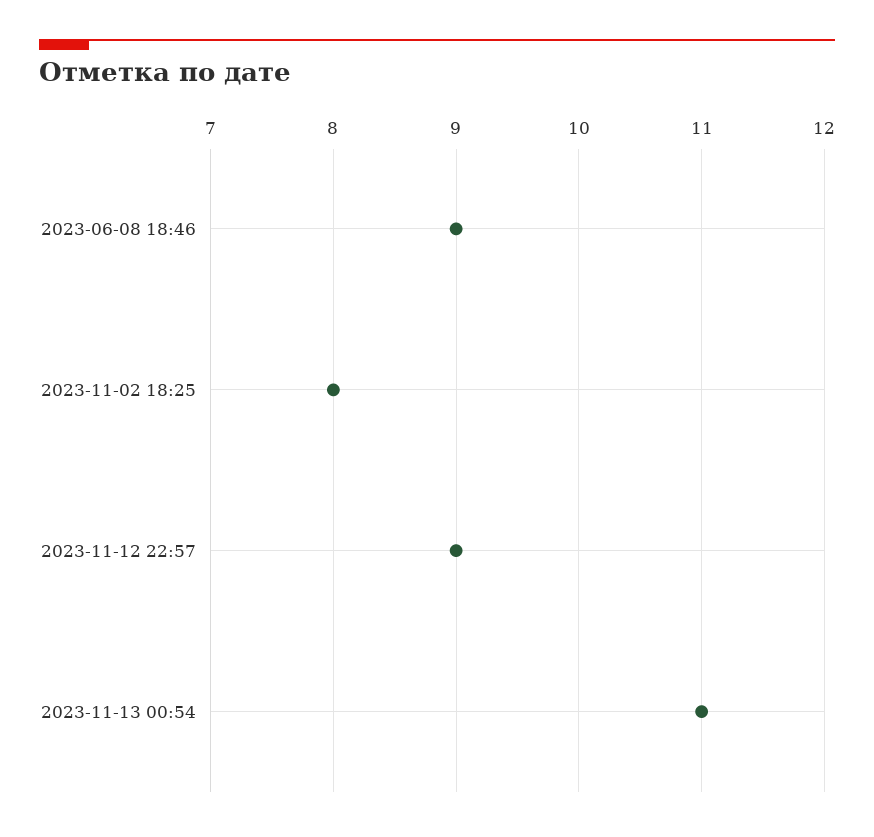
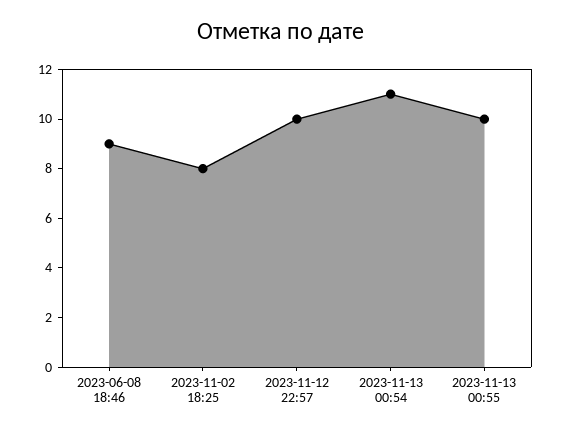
2023-11-12 22:57: 9 -> 10
2023-11-13 00:55: none -> 10

